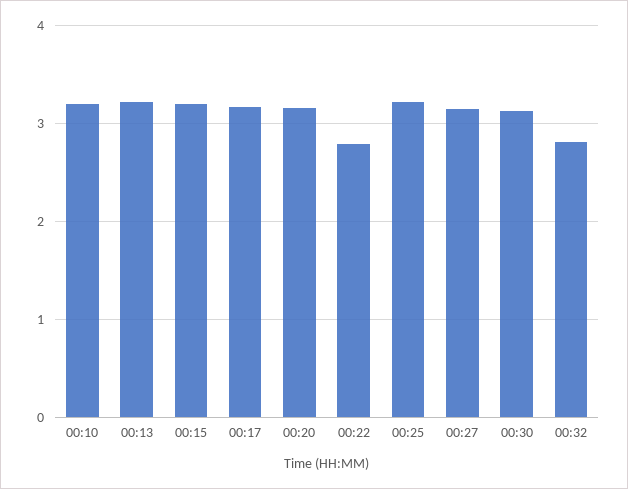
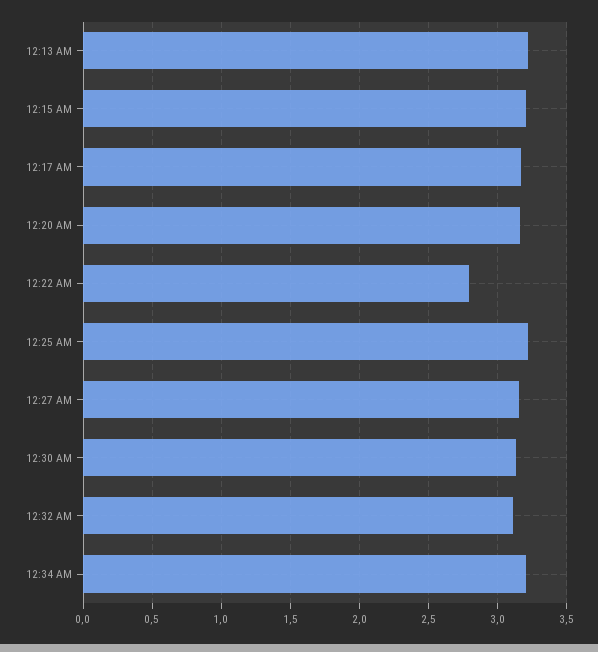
00:10: 3.2 -> none
00:32: 2.8 -> 3.1
12:34 AM: none -> 3.2

